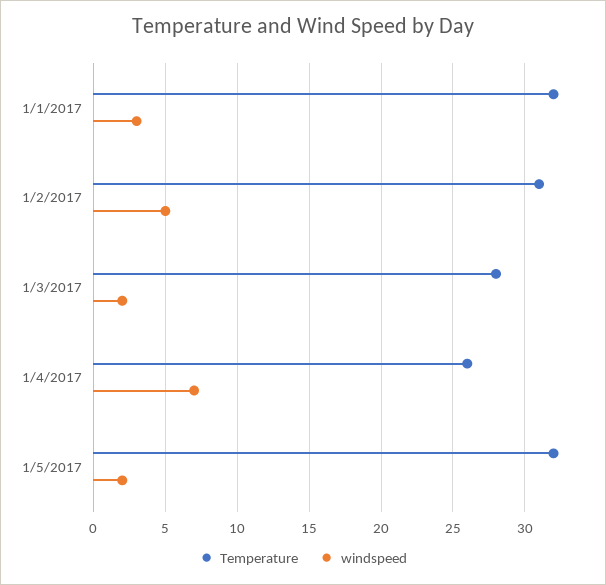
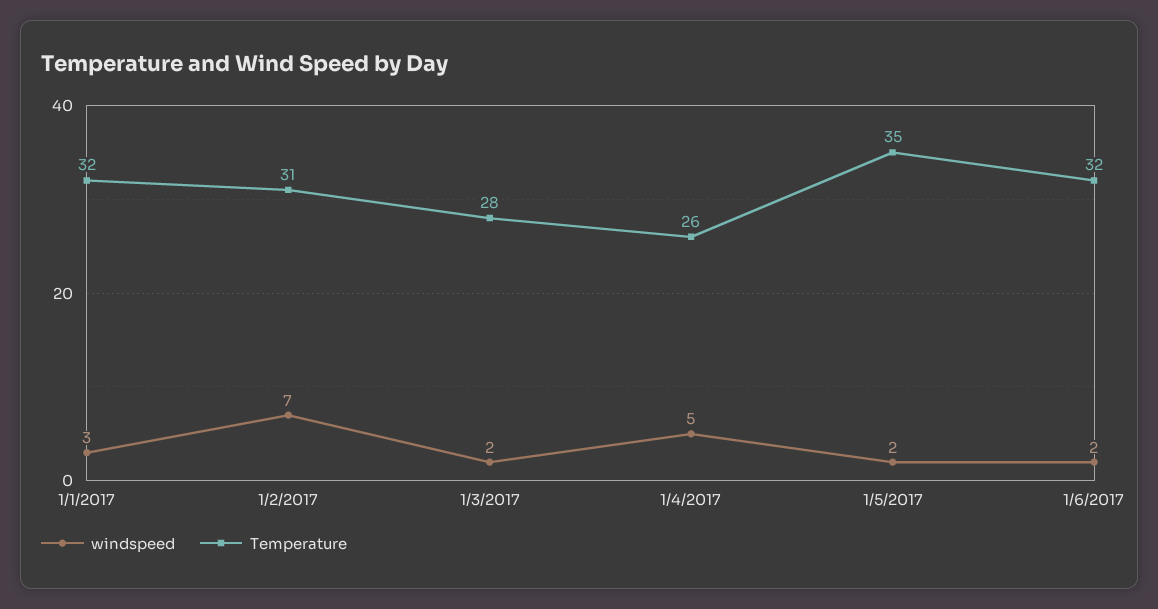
windspeed, 1/2/2017: 5 -> 7
windspeed, 1/4/2017: 7 -> 5
Temperature, 1/5/2017: 32 -> 35
windspeed, 1/6/2017: none -> 2
Temperature, 1/6/2017: none -> 32

